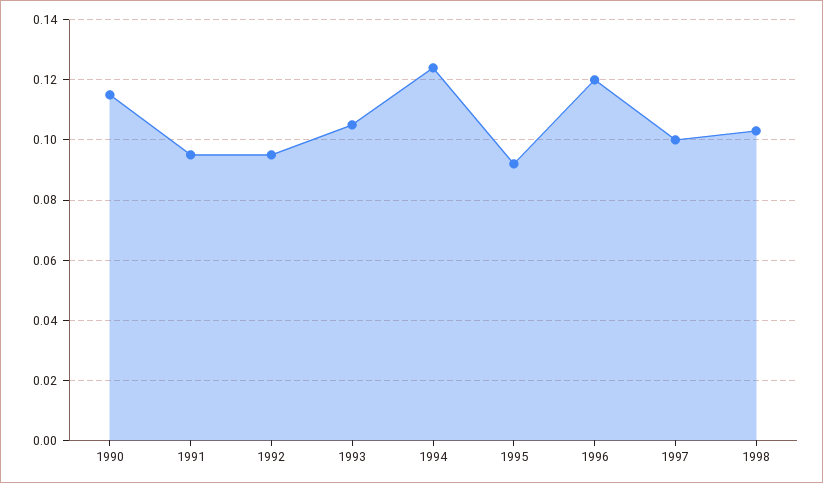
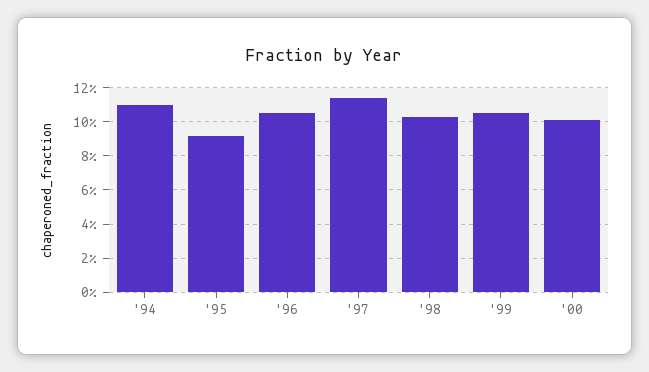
1990: 0.115 -> none
1991: 0.095 -> none
1992: 0.095 -> none
1993: 0.105 -> none
1994: 0.125 -> 0.11
1996: 0.12 -> 0.105
1997: 0.1 -> 0.115
'99: none -> 0.105
'00: none -> 0.1

